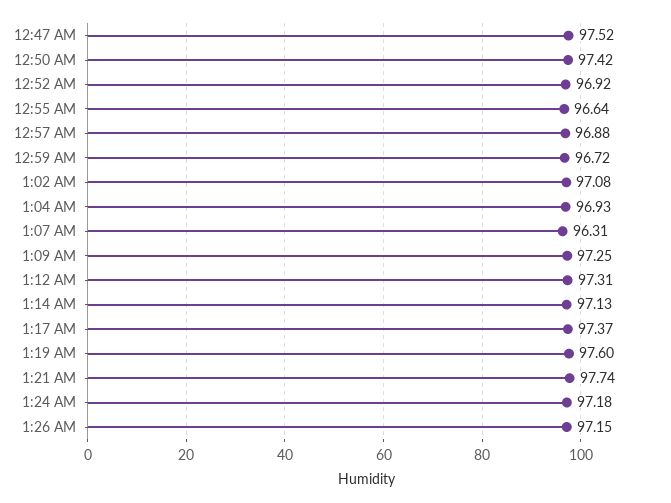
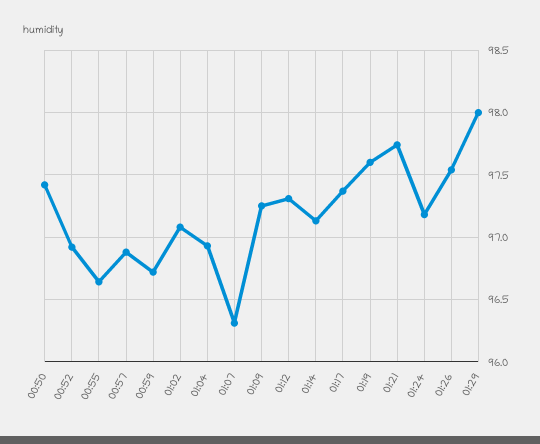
12:47 AM: 97.52 -> none
1:26 AM: 97.15 -> 97.55
01:29: none -> 98

